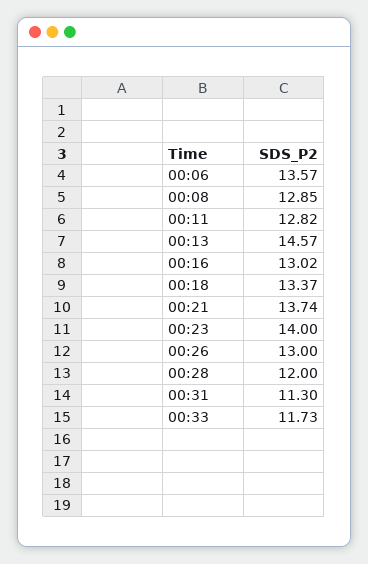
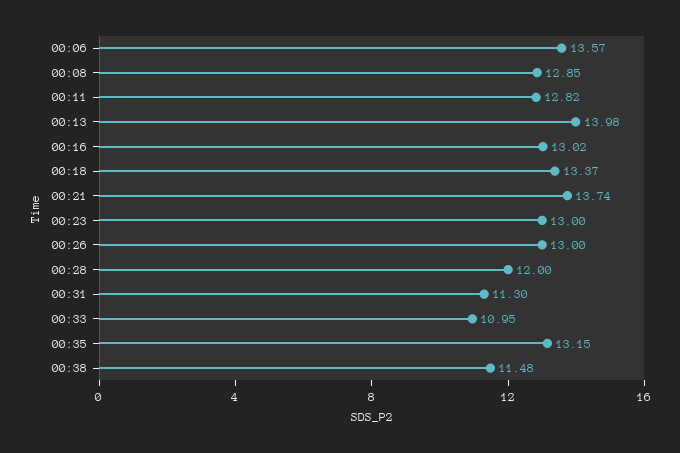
00:13: 14.57 -> 13.98
00:23: 14 -> 13
00:33: 11.73 -> 10.95
00:35: none -> 13.15
00:38: none -> 11.48

